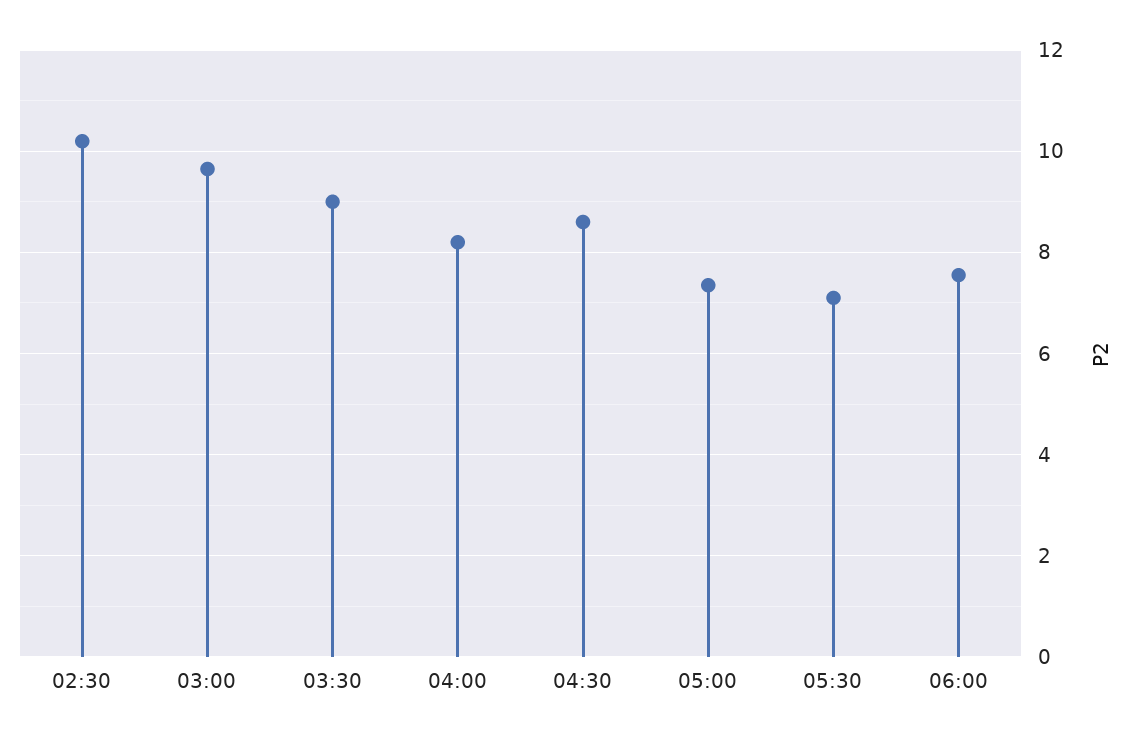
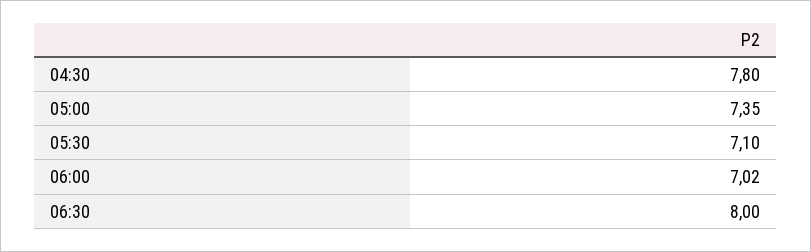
02:30: 10.2 -> none
03:00: 9.6 -> none
03:30: 9 -> none
04:00: 8.2 -> none
04:30: 8.6 -> 7.8
06:00: 7.6 -> 7.02
06:30: none -> 8

